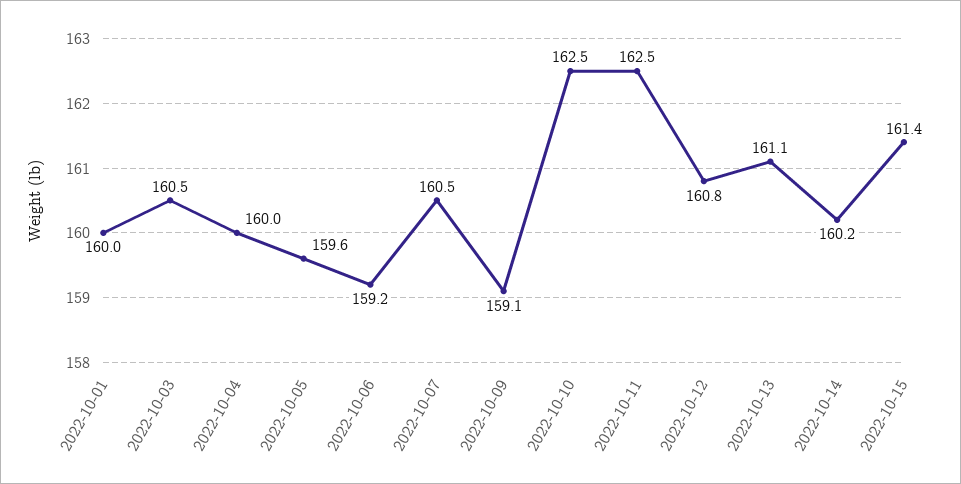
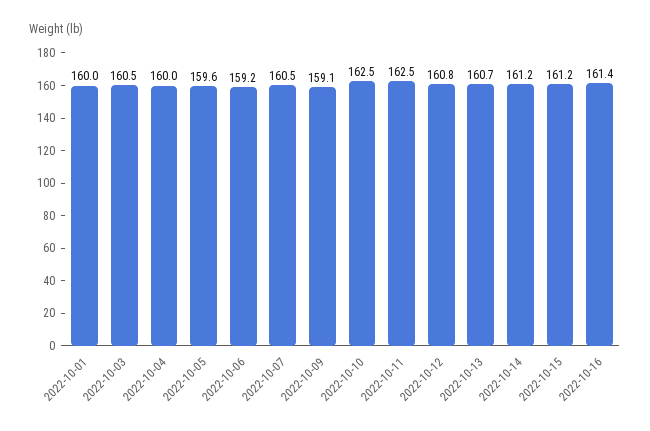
2022-10-13: 161.1 -> 160.7
2022-10-14: 160.2 -> 161.2
2022-10-15: 161.4 -> 161.2
2022-10-16: none -> 161.4

